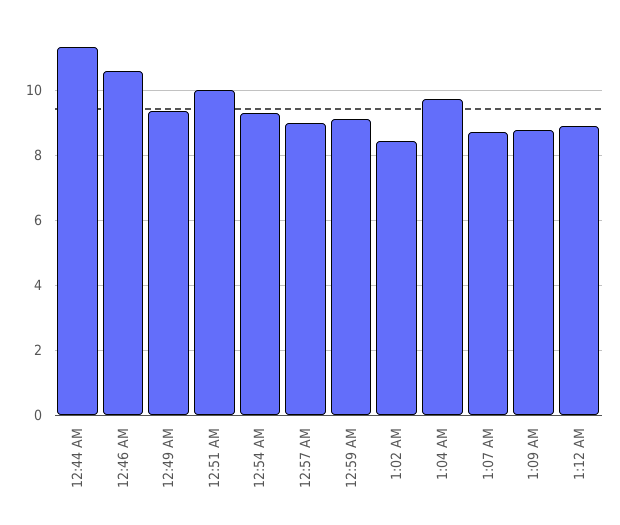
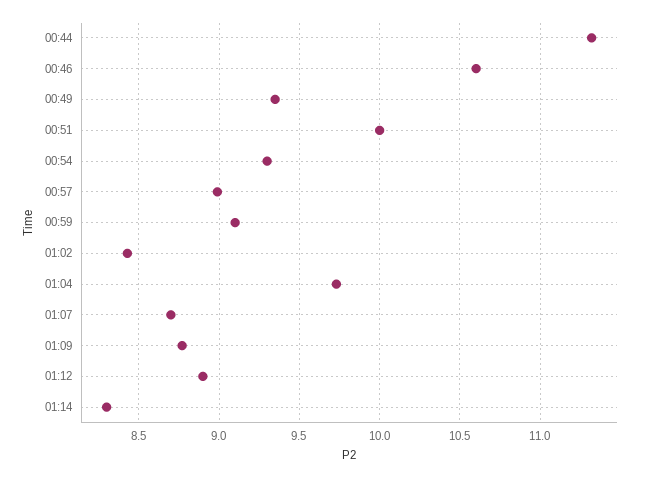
01:14: none -> 8.3

